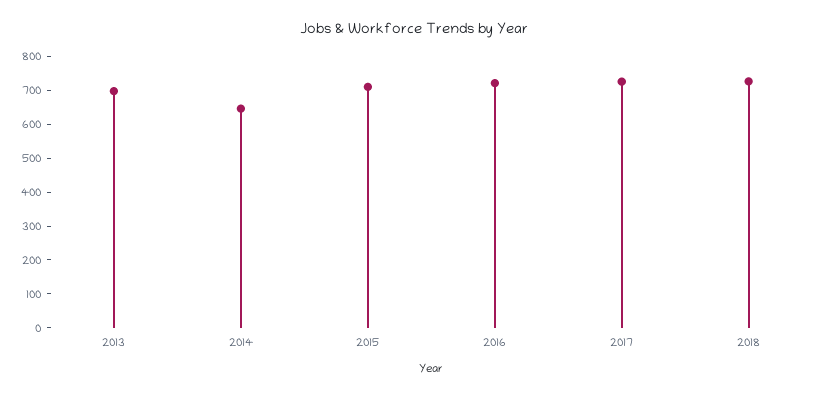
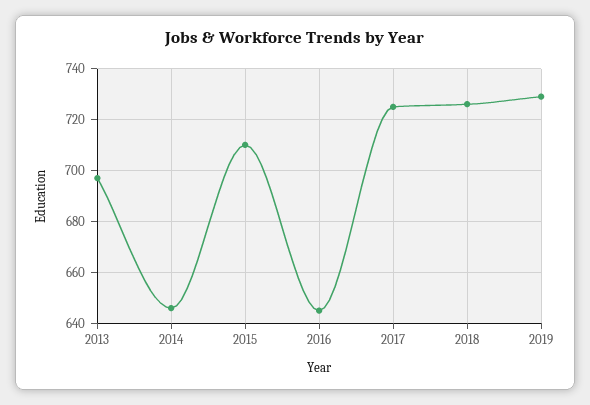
2016: 725 -> 645
2019: none -> 730

